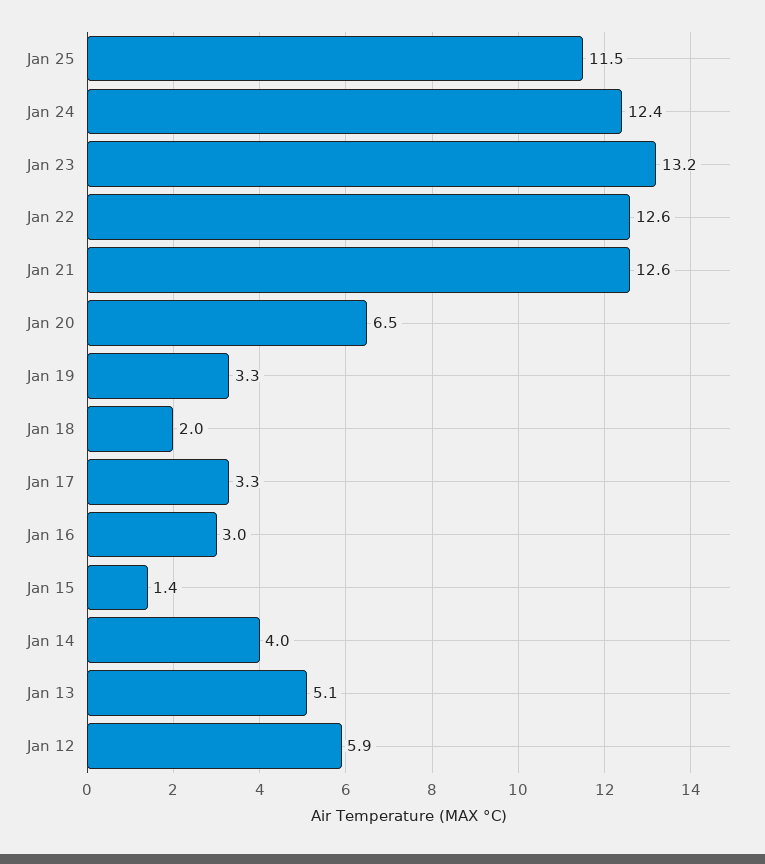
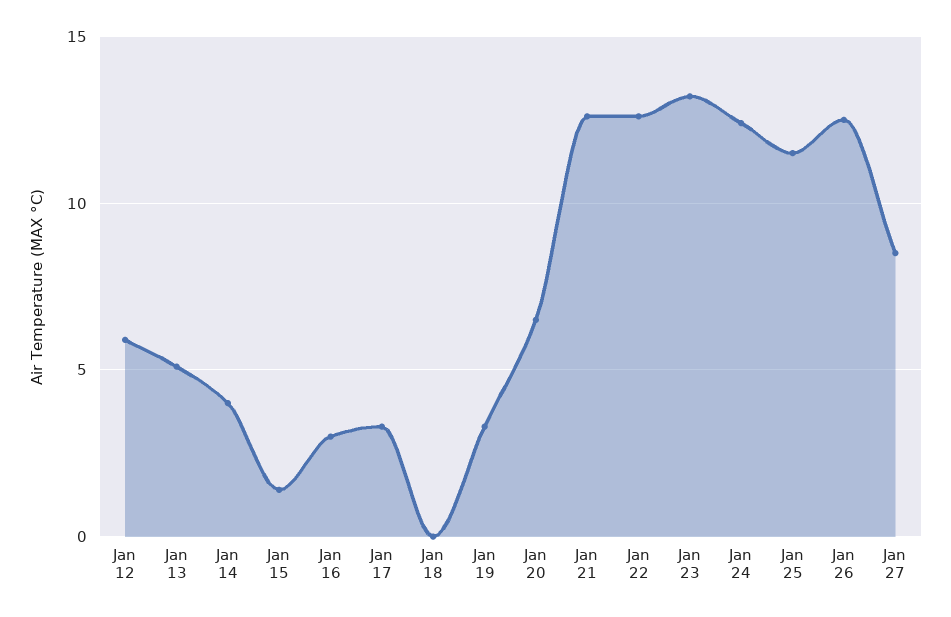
Jan 18: 2 -> 0
Jan 26: none -> 12.5
Jan 27: none -> 8.5

